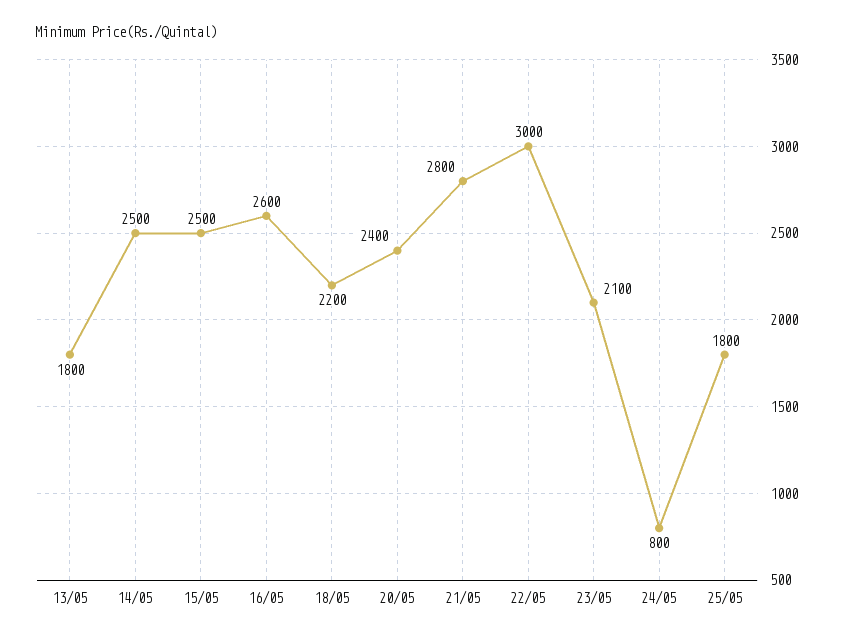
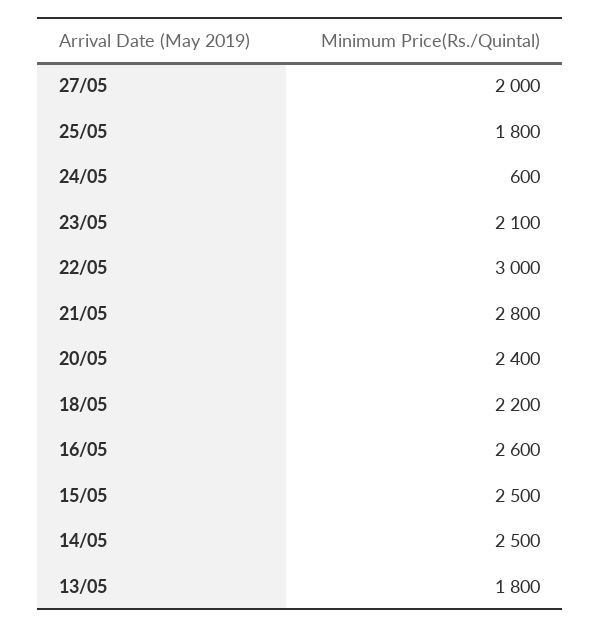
24/05: 800 -> 600
27/05: none -> 2000

